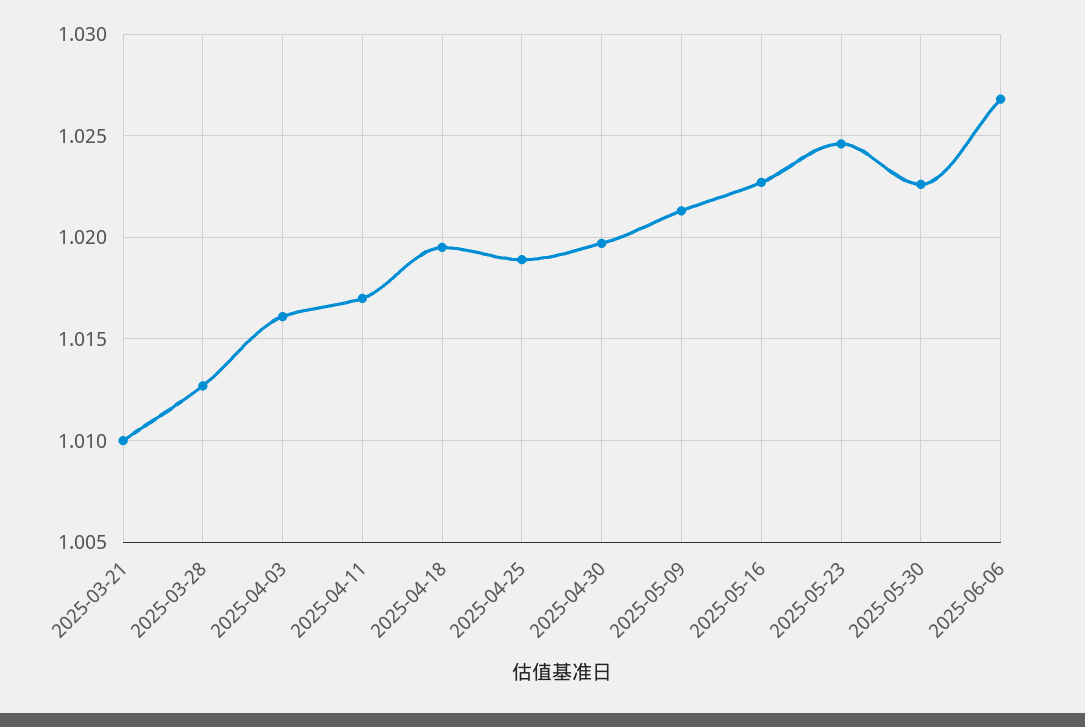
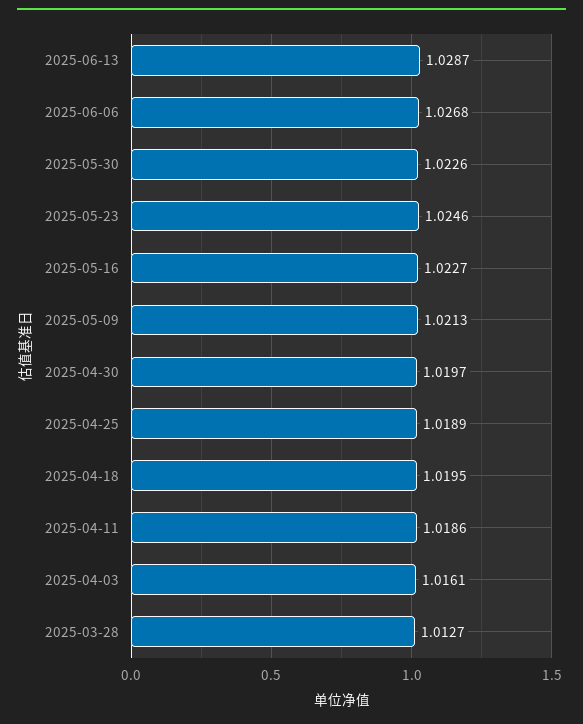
2025-03-21: 1.01 -> none
2025-04-11: 1.017 -> 1.0186
2025-06-13: none -> 1.0287

